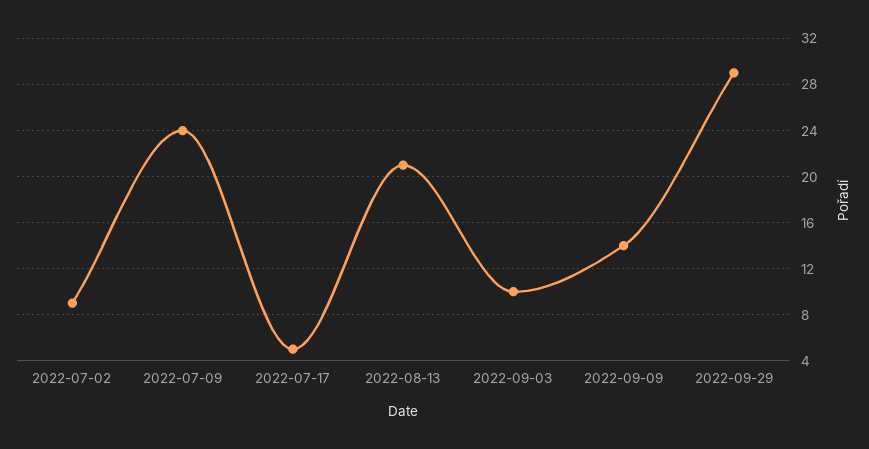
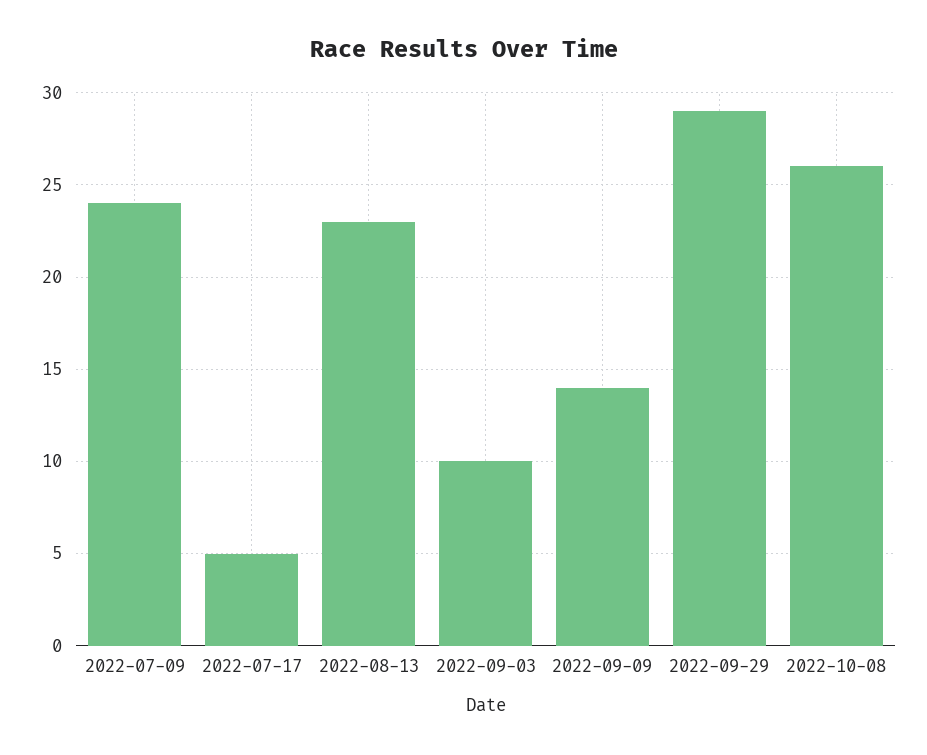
2022-07-02: 9 -> none
2022-08-13: 21 -> 23
2022-10-08: none -> 26

